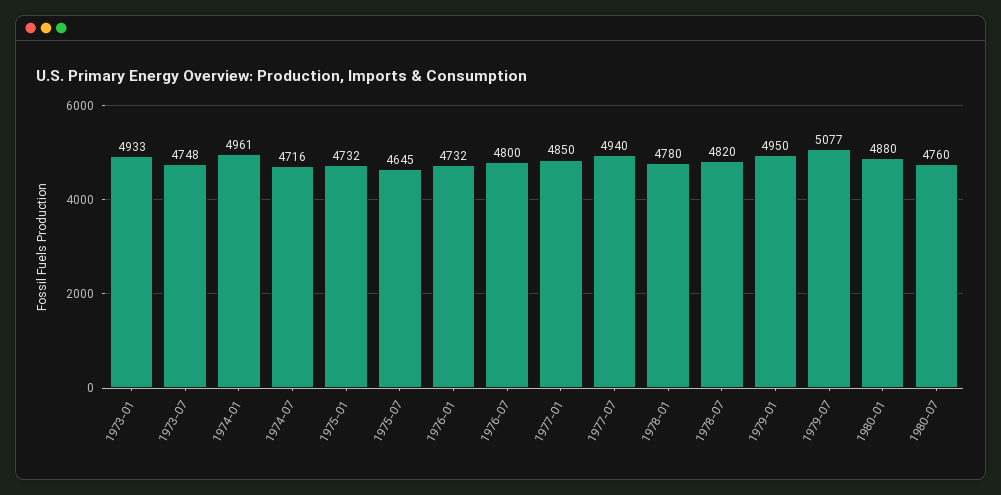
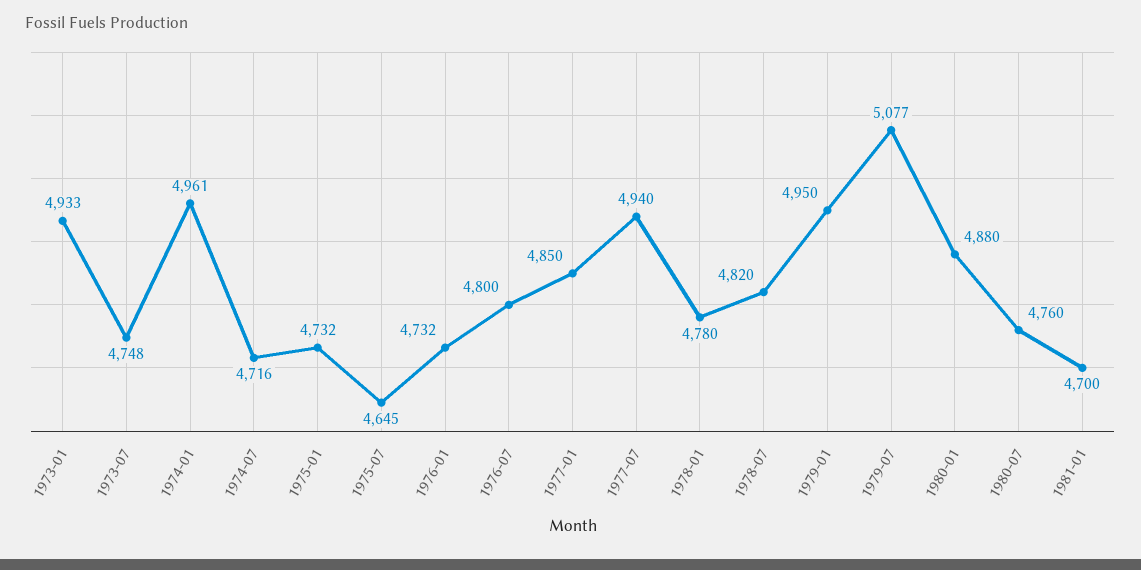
1981-01: none -> 4700

